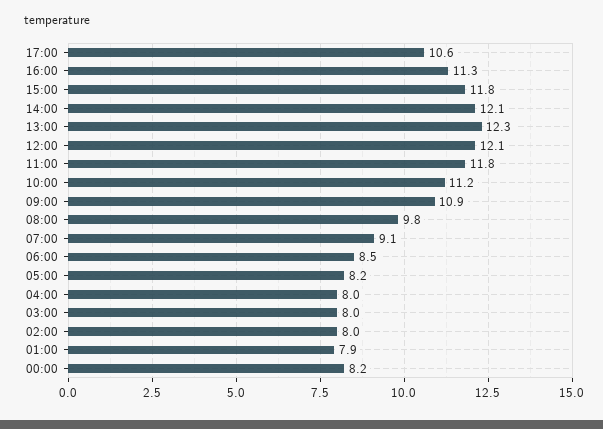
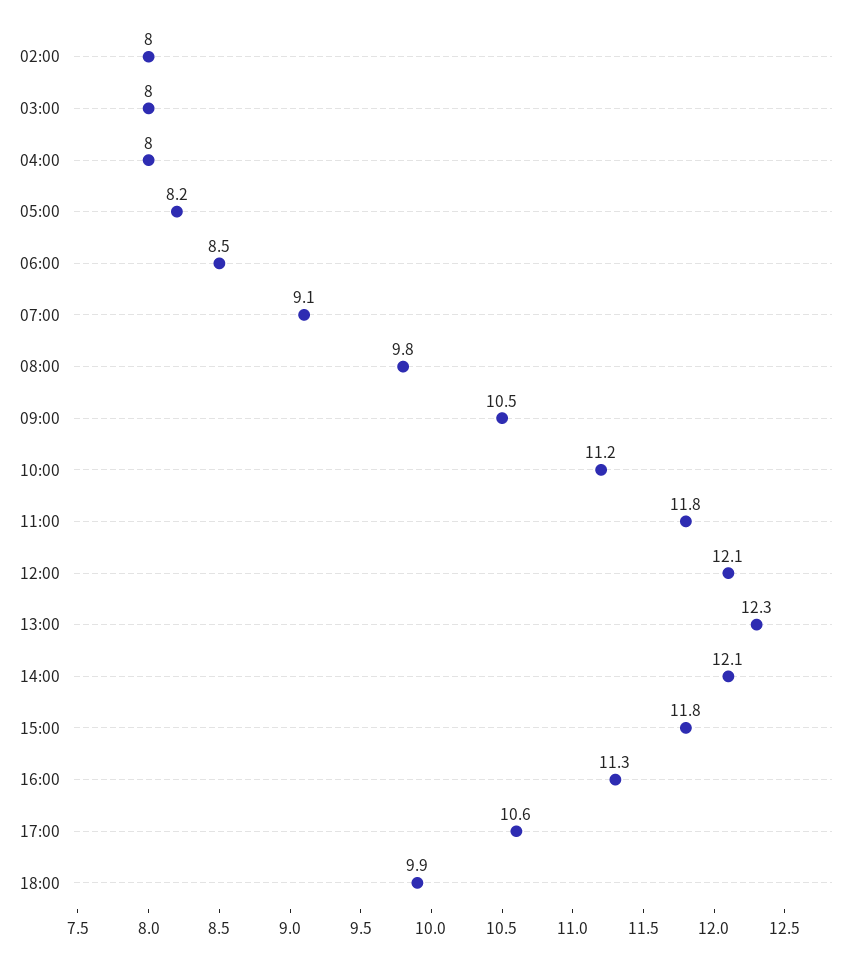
09:00: 10.9 -> 10.5
01:00: 7.9 -> none
00:00: 8.2 -> none
18:00: none -> 9.9

